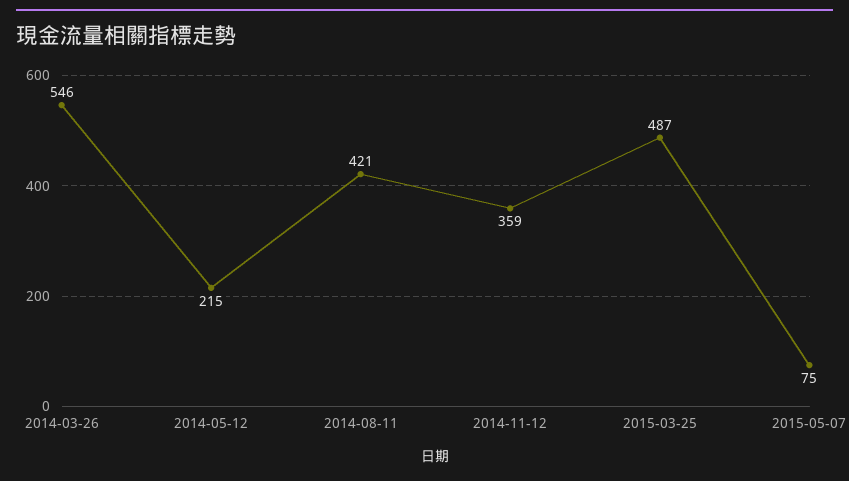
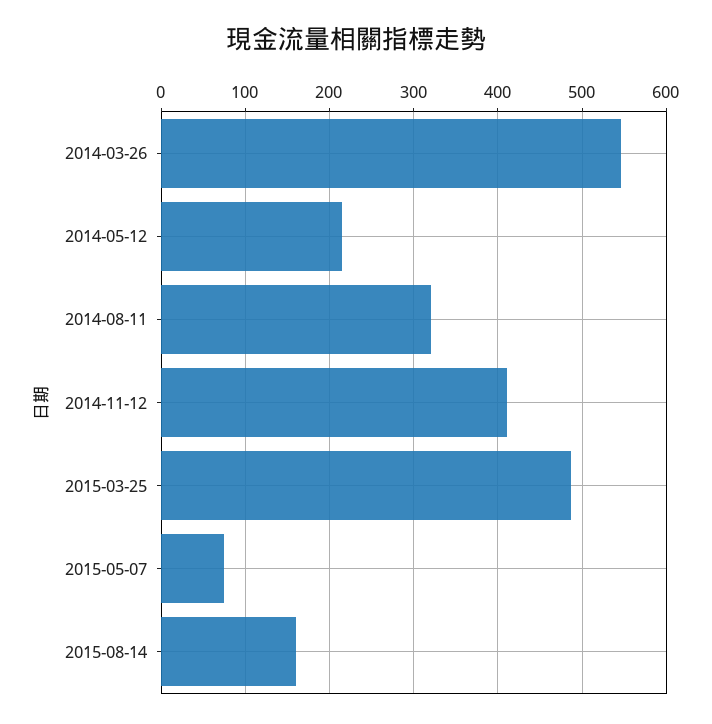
2014-08-11: 421 -> 320
2014-11-12: 359 -> 410
2015-08-14: none -> 160

